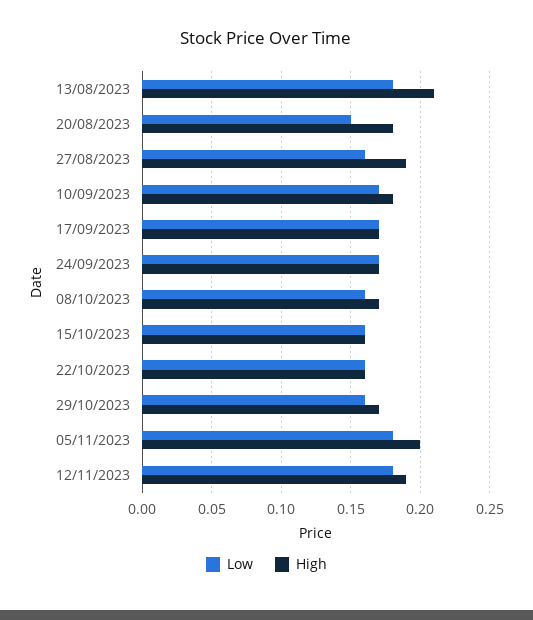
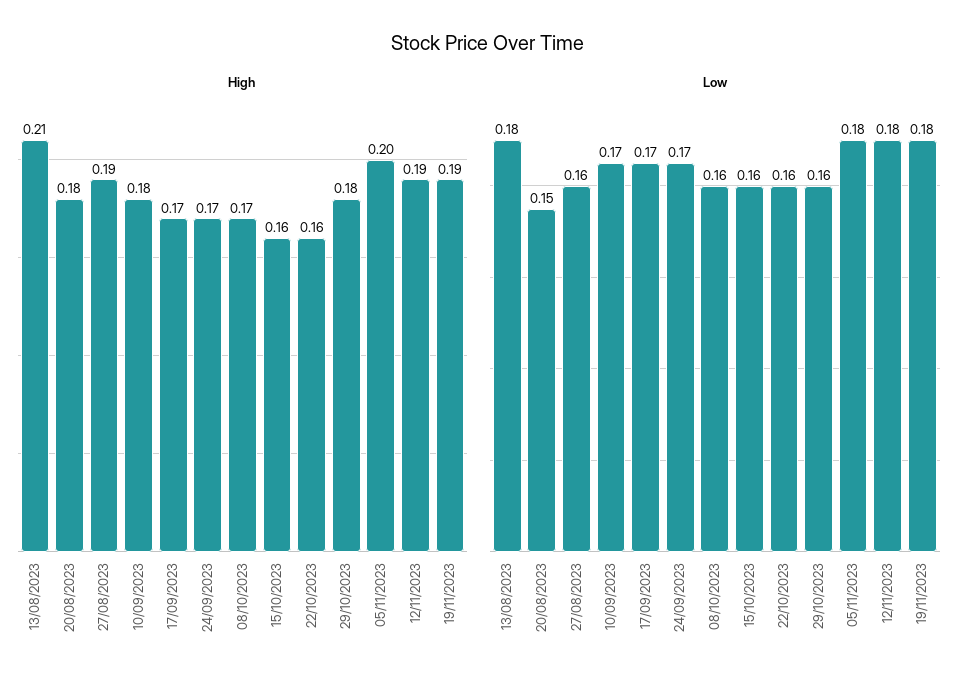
High, 29/10/2023: 0.17 -> 0.18
High, 19/11/2023: none -> 0.19
Low, 19/11/2023: none -> 0.18

